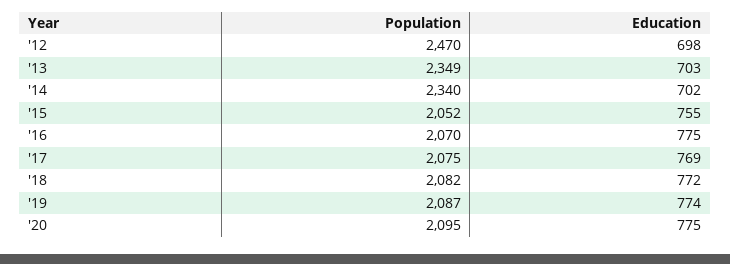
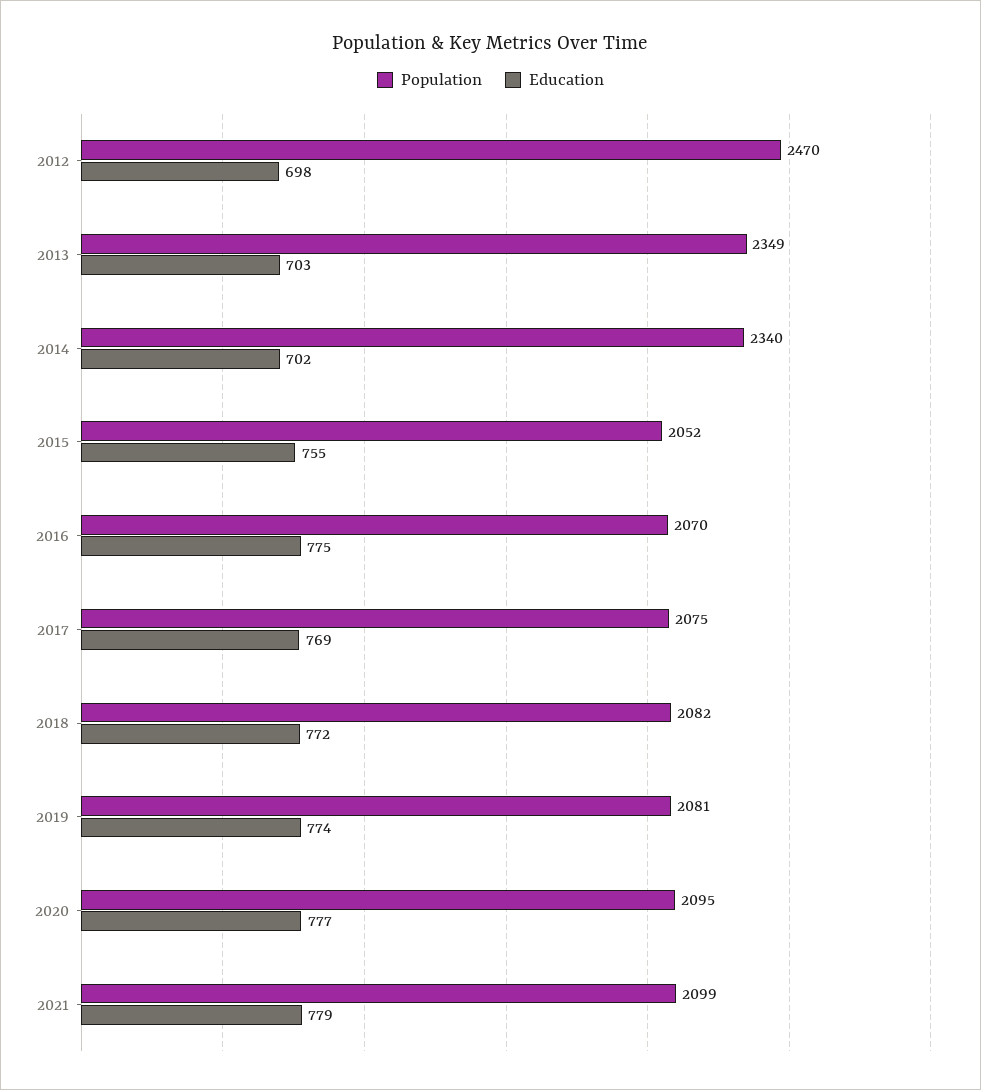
Population, '19: 2087 -> 2081
Education, '20: 775 -> 777
Population, 2021: none -> 2099
Education, 2021: none -> 779

